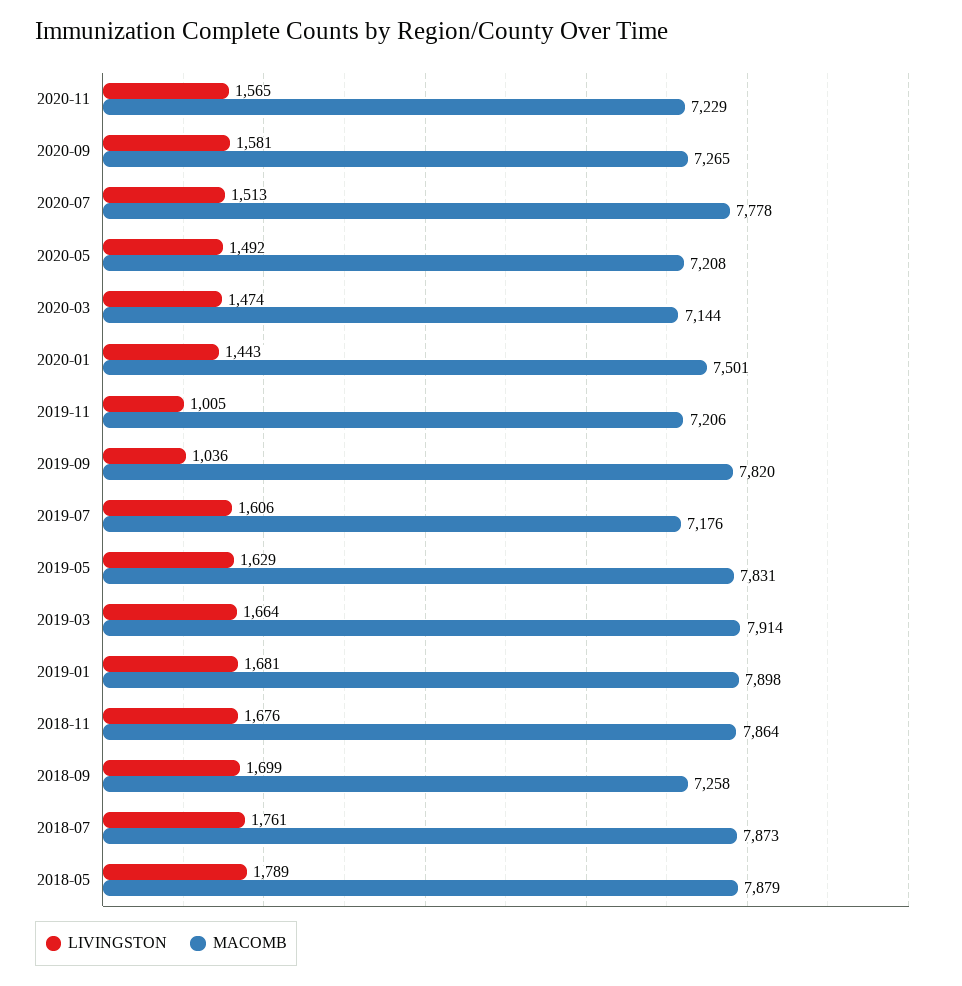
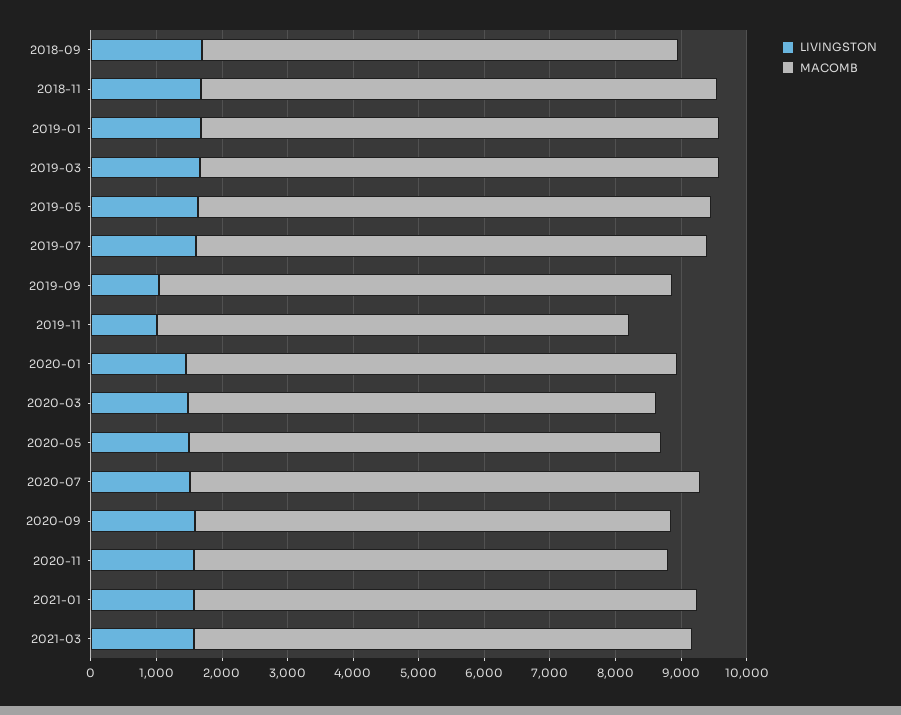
MACOMB, 2019-07: 7176 -> 7800
LIVINGSTON, 2018-07: 1761 -> none
MACOMB, 2018-07: 7873 -> none
LIVINGSTON, 2018-05: 1789 -> none
MACOMB, 2018-05: 7879 -> none
LIVINGSTON, 2021-01: none -> 1600
MACOMB, 2021-01: none -> 7600
LIVINGSTON, 2021-03: none -> 1600
MACOMB, 2021-03: none -> 7600

